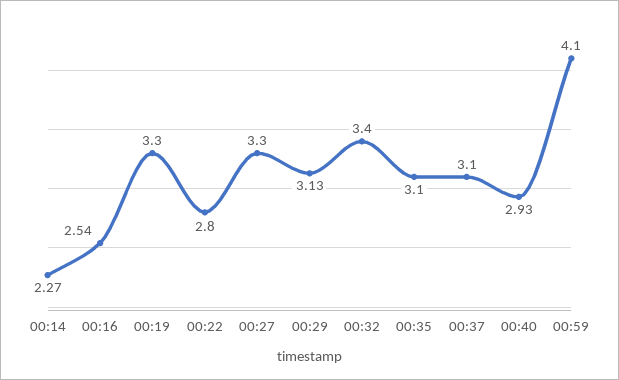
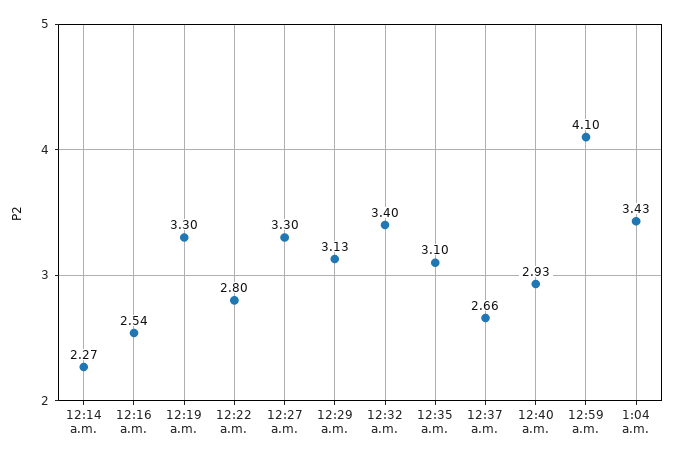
00:37: 3.1 -> 2.66
1:04 a.m.: none -> 3.43

